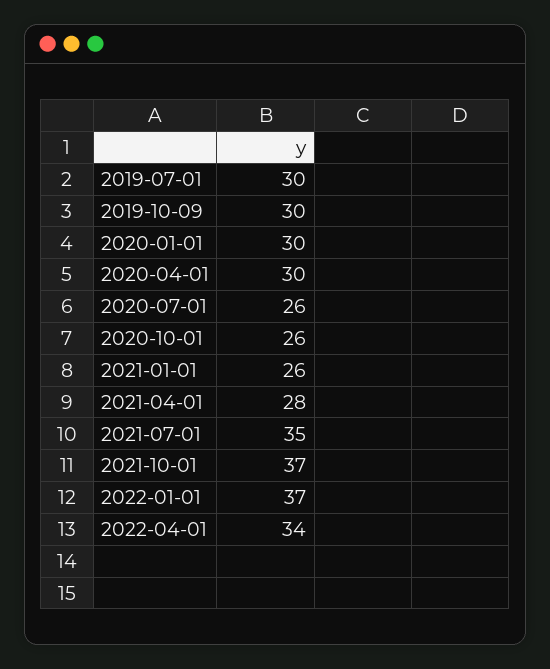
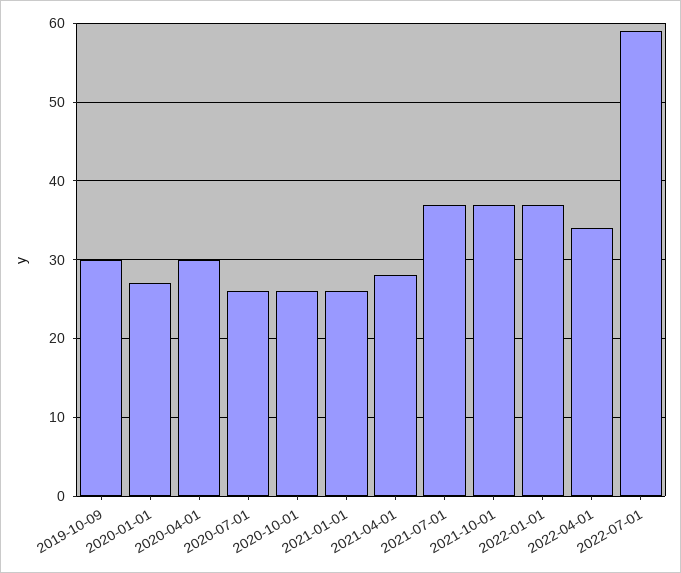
2019-07-01: 30 -> none
2020-01-01: 30 -> 27
2021-07-01: 35 -> 37
2022-07-01: none -> 59

